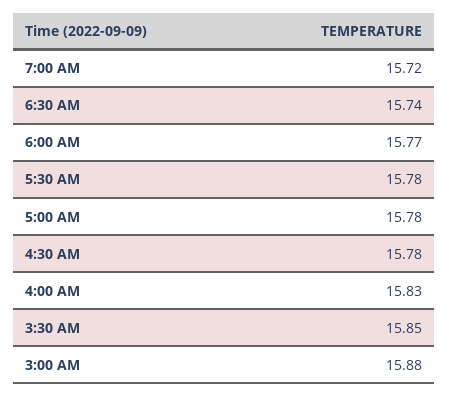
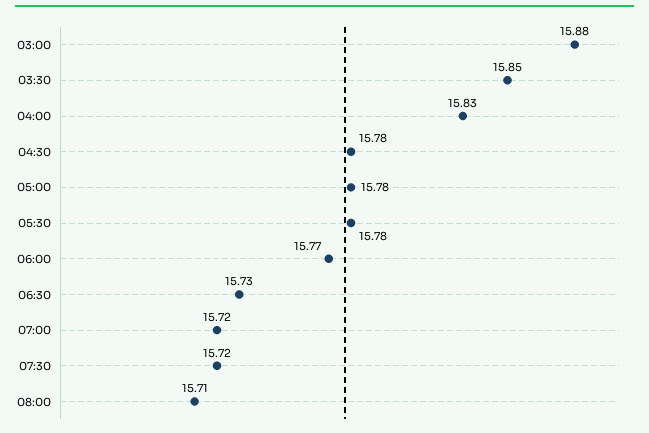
6:30 AM: 15.74 -> 15.73
07:30: none -> 15.72
08:00: none -> 15.71

